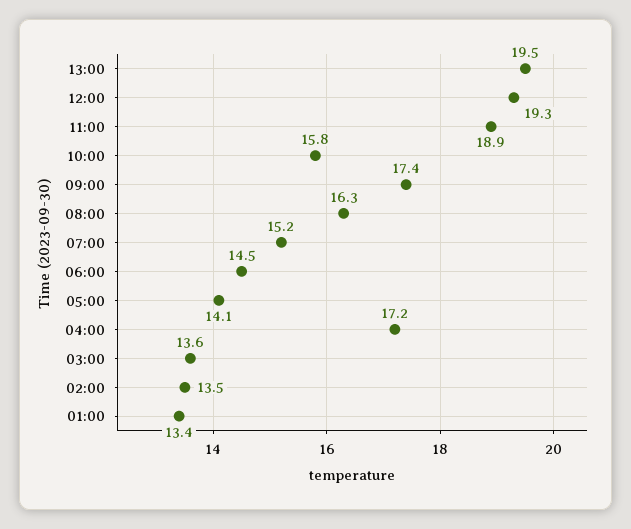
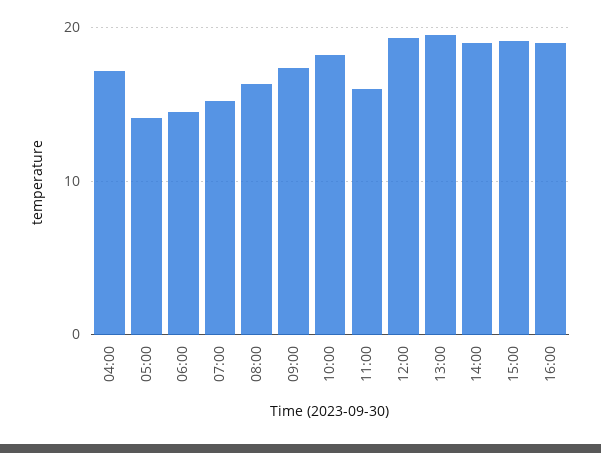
11:00: 18.9 -> 16
10:00: 15.8 -> 18
03:00: 13.6 -> none
02:00: 13.5 -> none
01:00: 13.4 -> none
14:00: none -> 19
15:00: none -> 19
16:00: none -> 19

